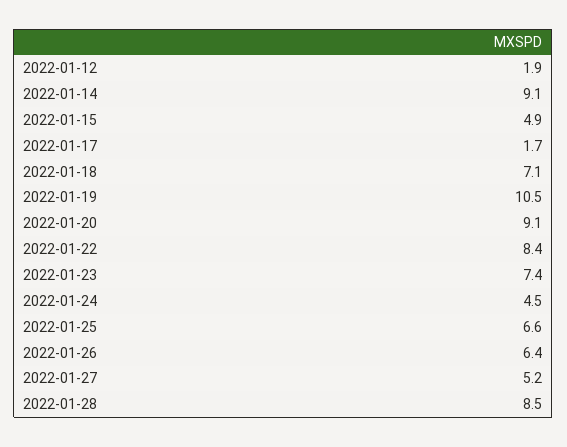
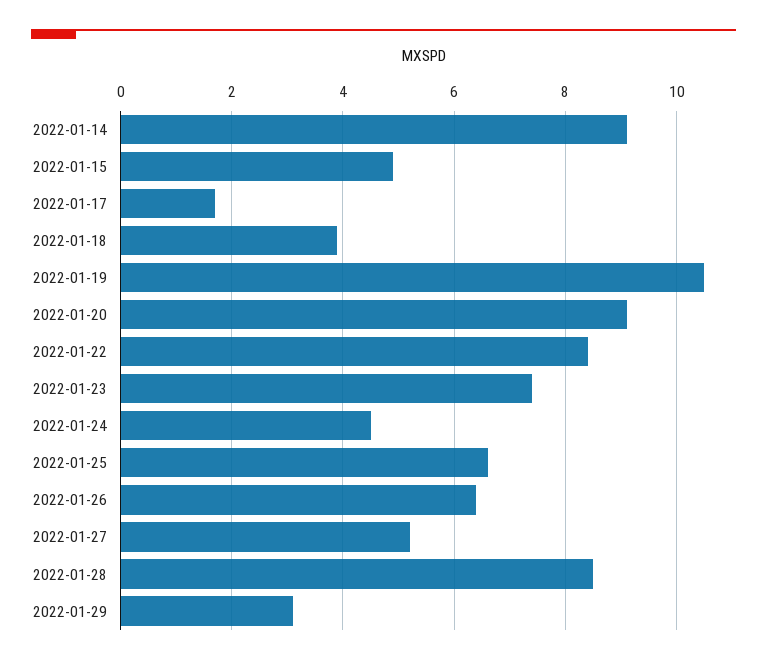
2022-01-12: 1.9 -> none
2022-01-18: 7.1 -> 4
2022-01-29: none -> 3

